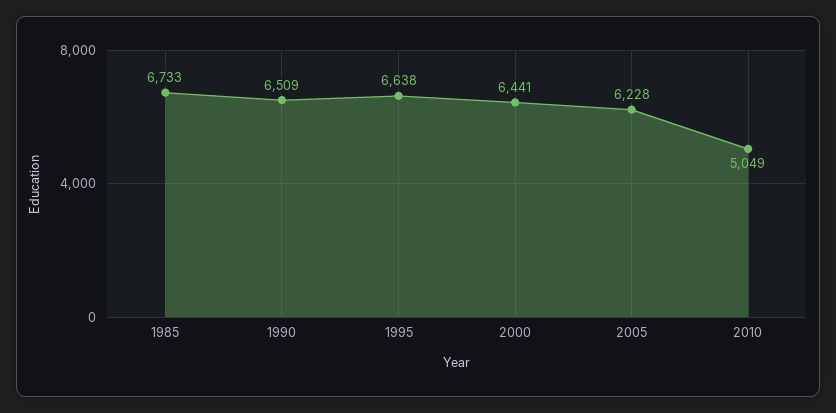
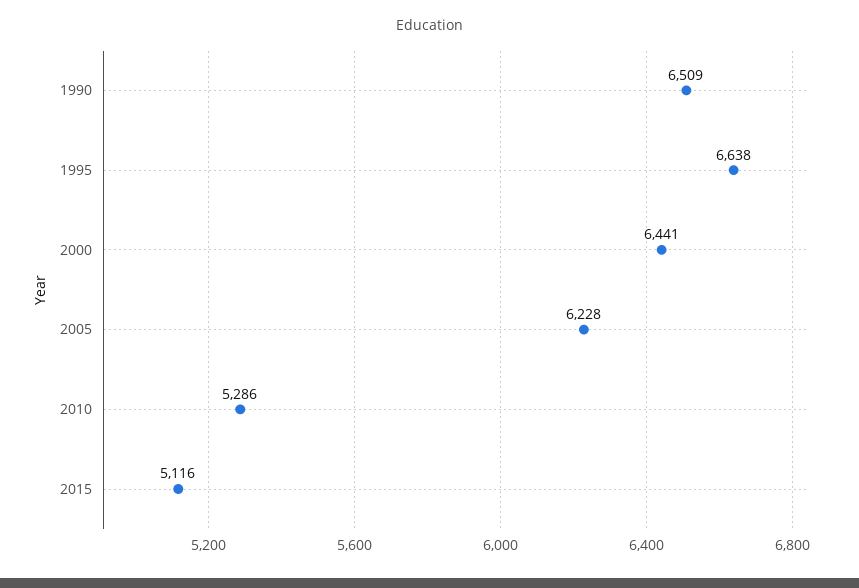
1985: 6733 -> none
2010: 5049 -> 5286
2015: none -> 5116

